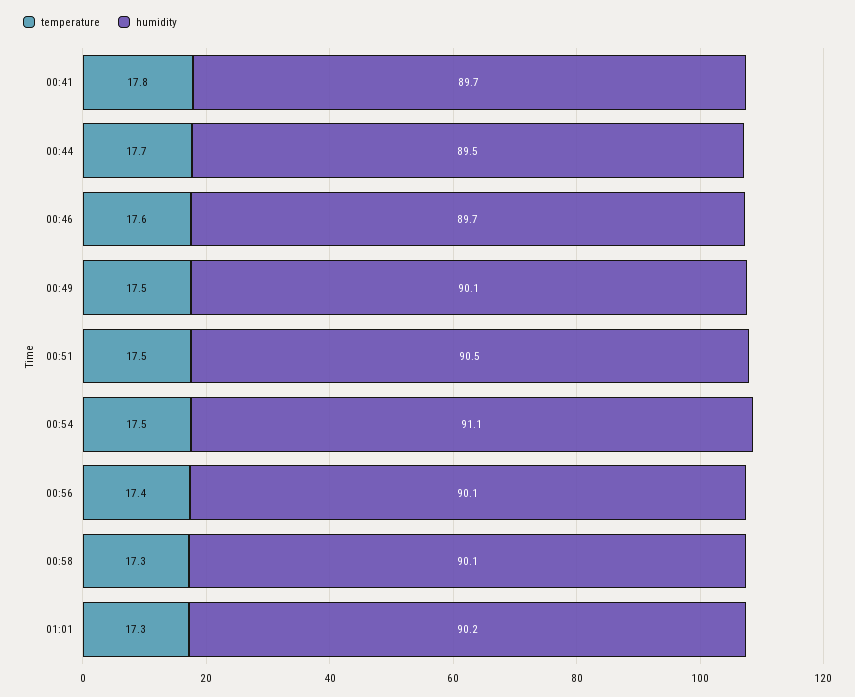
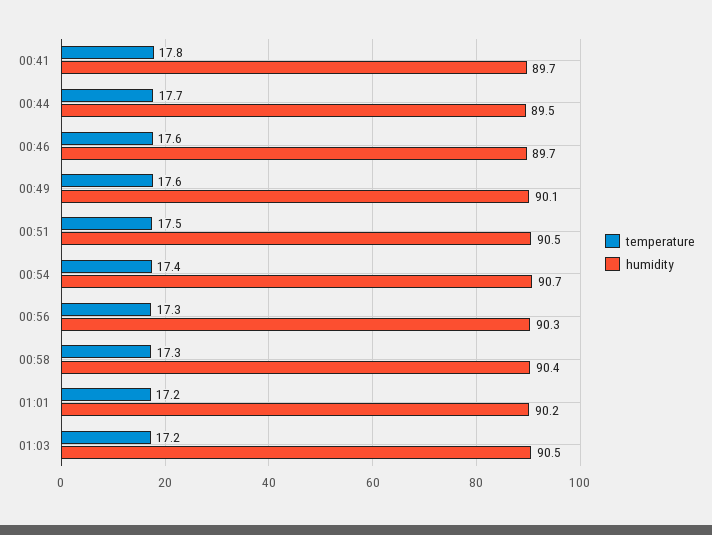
temperature, 00:49: 17.5 -> 17.6
temperature, 00:54: 17.5 -> 17.4
humidity, 00:54: 91.1 -> 90.7
temperature, 00:56: 17.4 -> 17.3
humidity, 00:56: 90.1 -> 90.3
humidity, 00:58: 90.1 -> 90.4
temperature, 01:01: 17.3 -> 17.2
temperature, 01:03: none -> 17.2
humidity, 01:03: none -> 90.5

